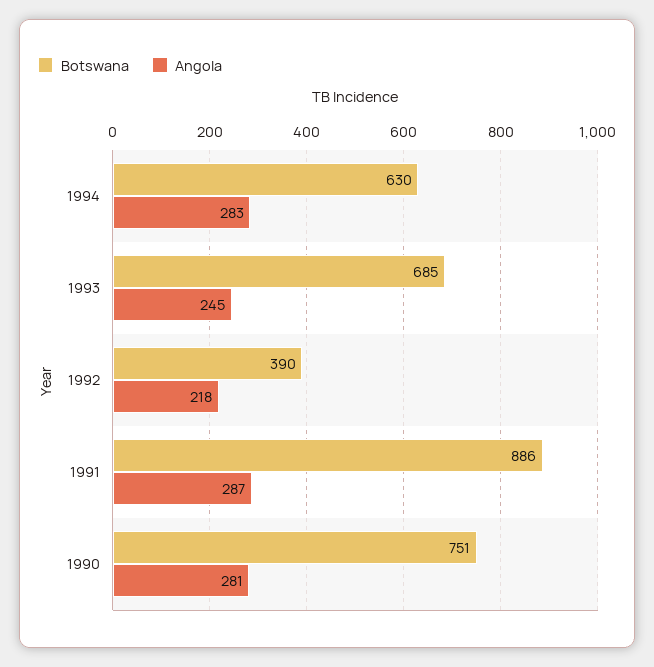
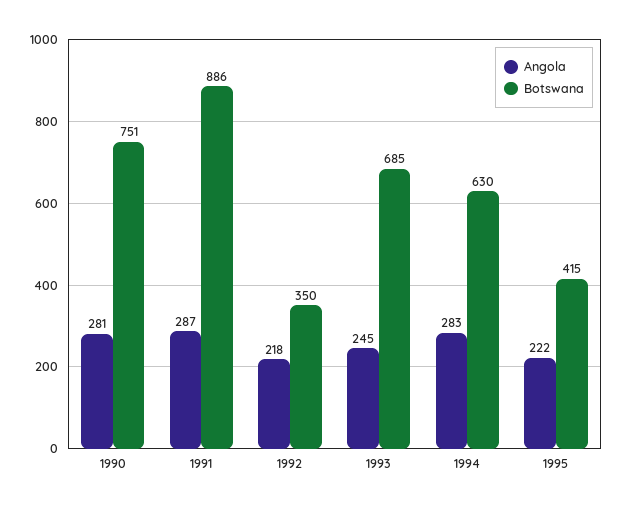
Botswana, 1992: 390 -> 350
Angola, 1995: none -> 222
Botswana, 1995: none -> 415

